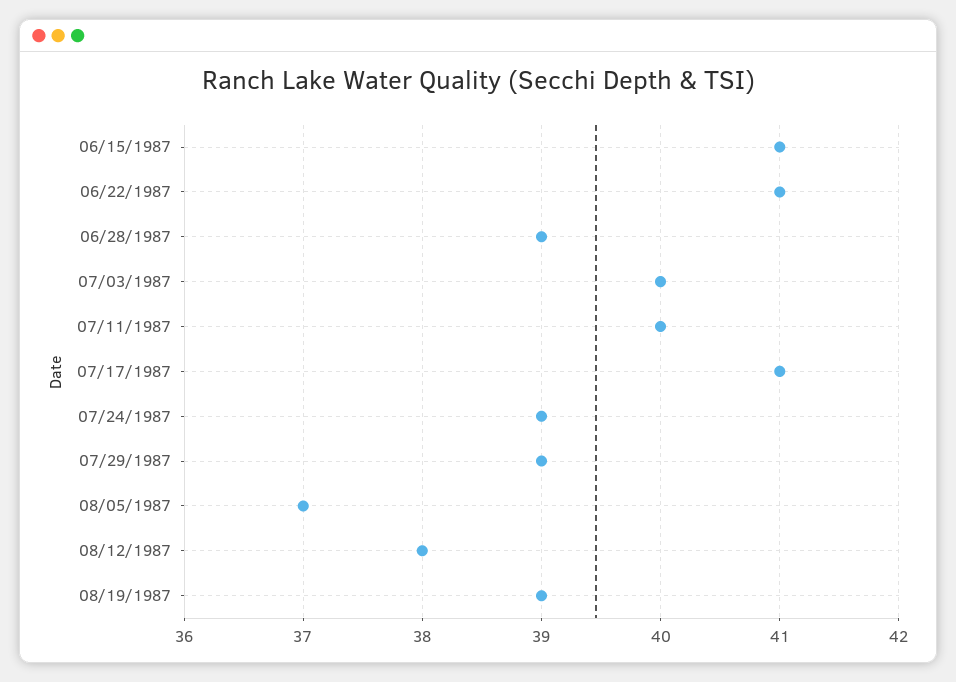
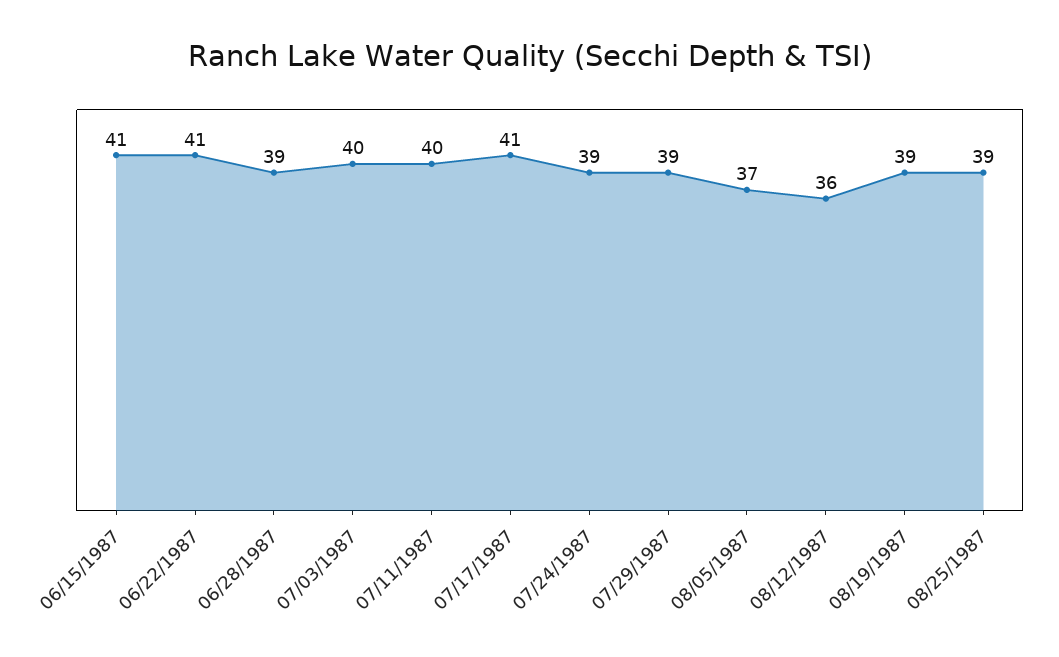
08/12/1987: 38 -> 36
08/25/1987: none -> 39

